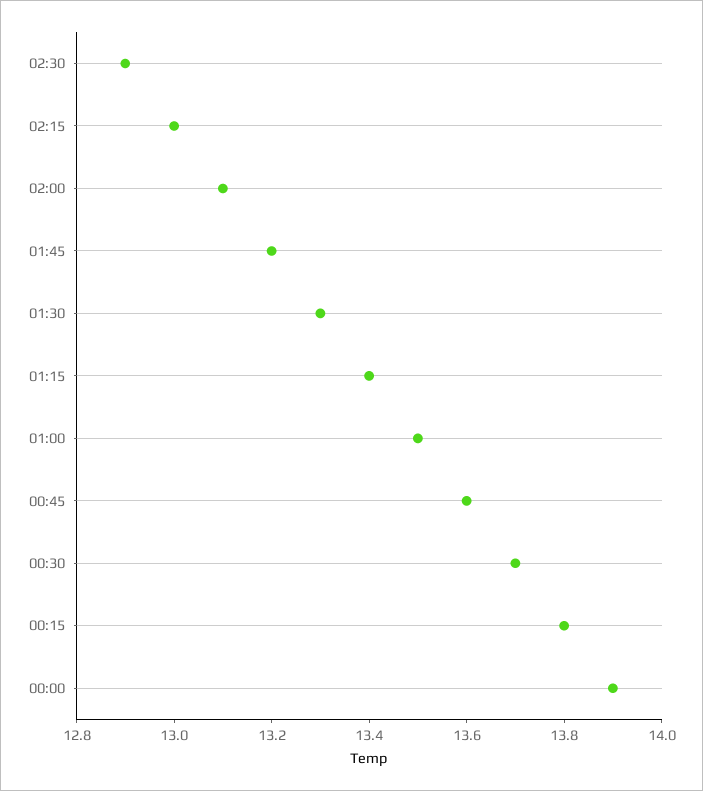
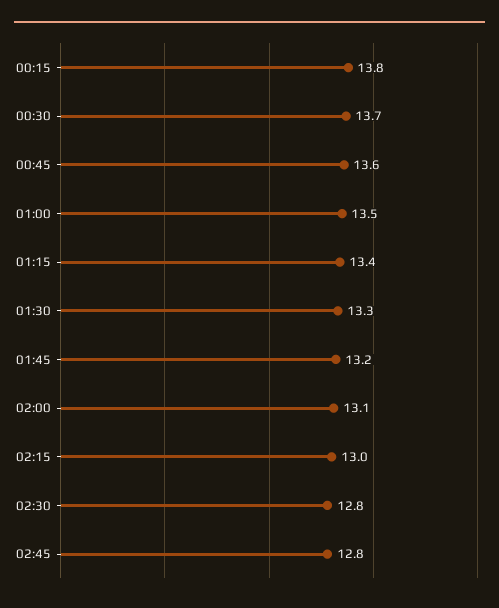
02:30: 12.9 -> 12.8
00:00: 13.9 -> none
02:45: none -> 12.8

